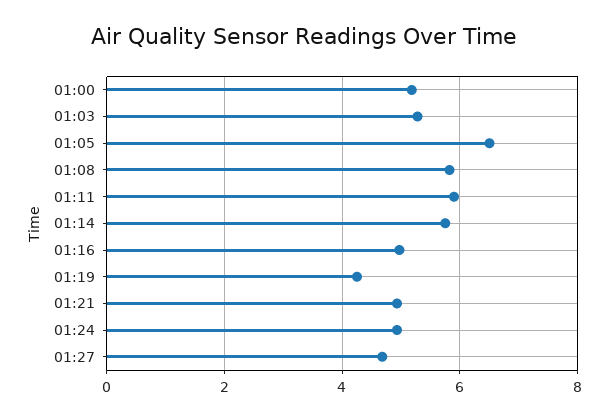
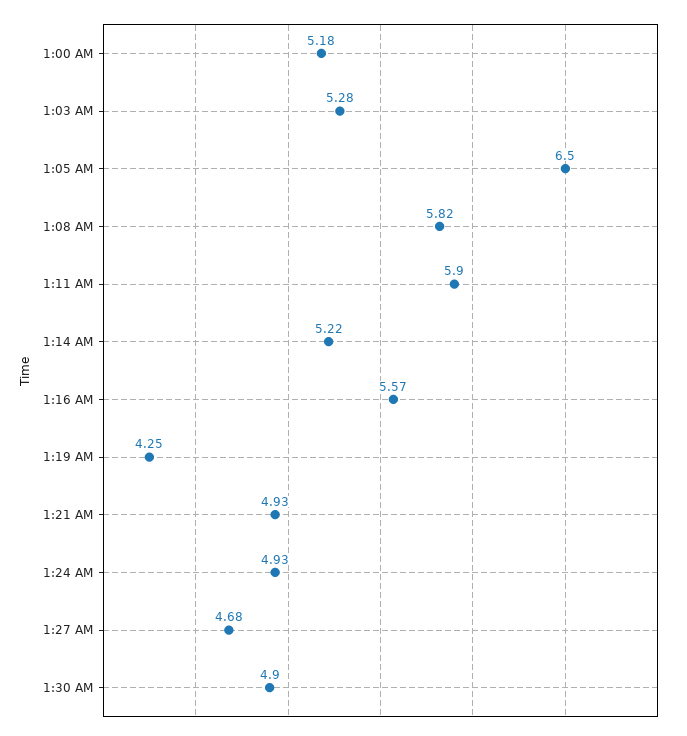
01:14: 5.8 -> 5.22
01:16: 5 -> 5.57
1:30 AM: none -> 4.9

